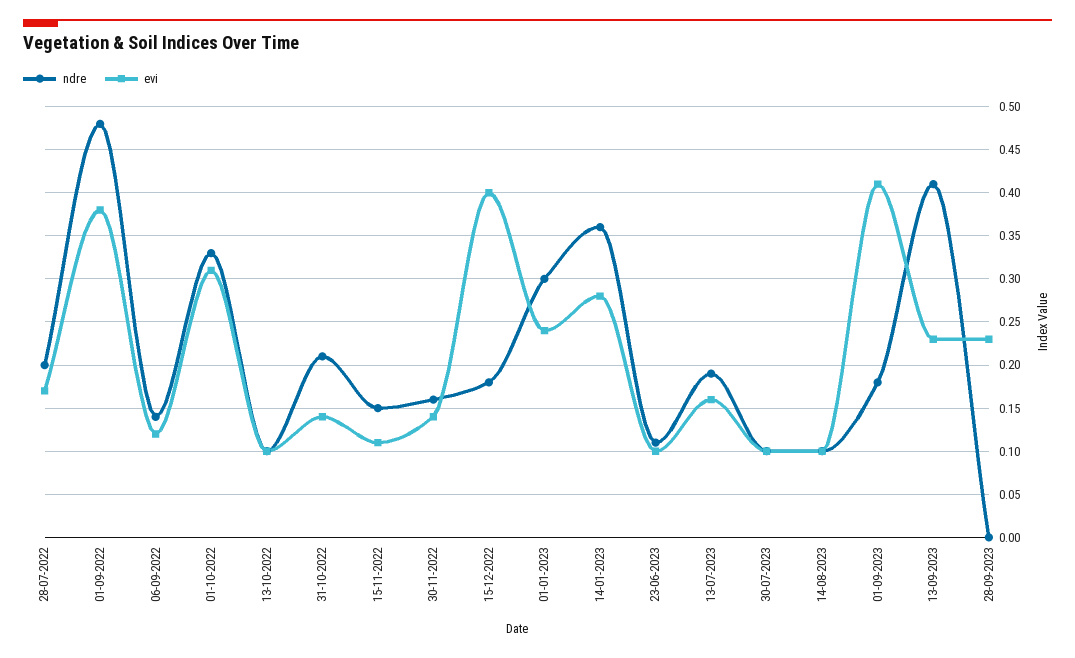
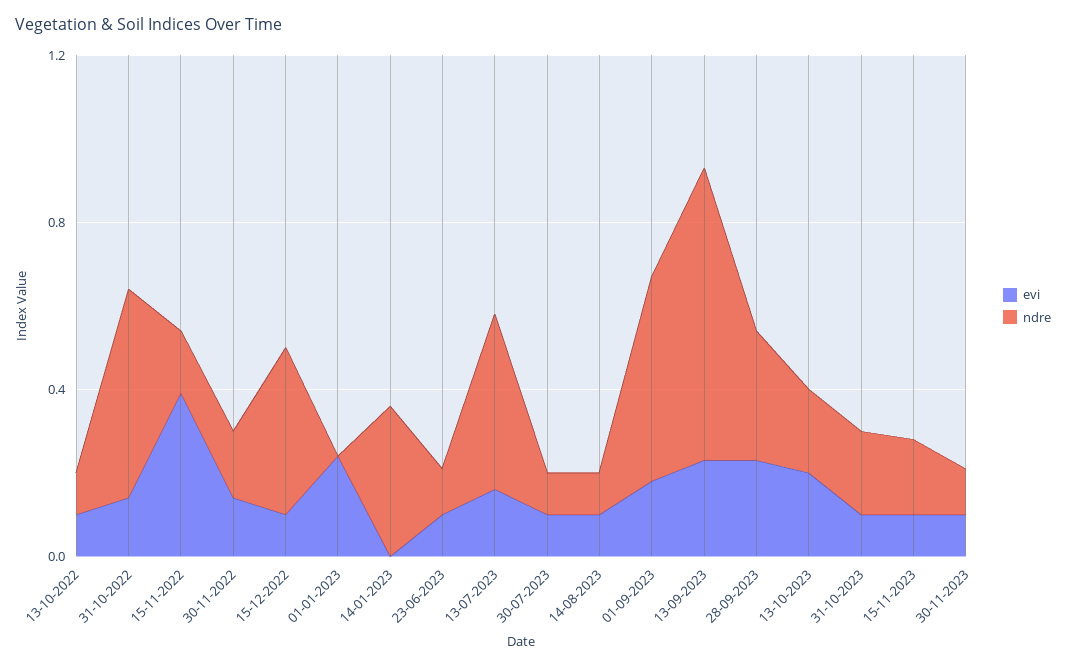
ndre, 28-07-2022: 0.2 -> none
evi, 28-07-2022: 0.17 -> none
ndre, 01-09-2022: 0.48 -> none
evi, 01-09-2022: 0.38 -> none
ndre, 06-09-2022: 0.14 -> none
evi, 06-09-2022: 0.12 -> none
ndre, 01-10-2022: 0.33 -> none
evi, 01-10-2022: 0.31 -> none
ndre, 31-10-2022: 0.21 -> 0.5
evi, 15-11-2022: 0.11 -> 0.4
ndre, 15-12-2022: 0.18 -> 0.4
evi, 15-12-2022: 0.4 -> 0.1
ndre, 01-01-2023: 0.3 -> 0
evi, 14-01-2023: 0.28 -> 0
ndre, 13-07-2023: 0.19 -> 0.4
ndre, 01-09-2023: 0.18 -> 0.5
evi, 01-09-2023: 0.41 -> 0.2
ndre, 13-09-2023: 0.41 -> 0.7
ndre, 28-09-2023: 0 -> 0.3
evi, 13-10-2023: none -> 0.2
ndre, 13-10-2023: none -> 0.2
evi, 31-10-2023: none -> 0.1
ndre, 31-10-2023: none -> 0.2
evi, 15-11-2023: none -> 0.1
ndre, 15-11-2023: none -> 0.2
evi, 30-11-2023: none -> 0.1
ndre, 30-11-2023: none -> 0.1

